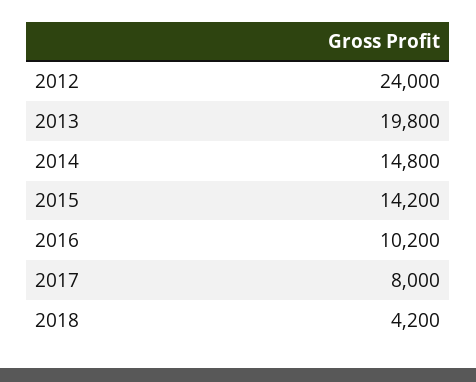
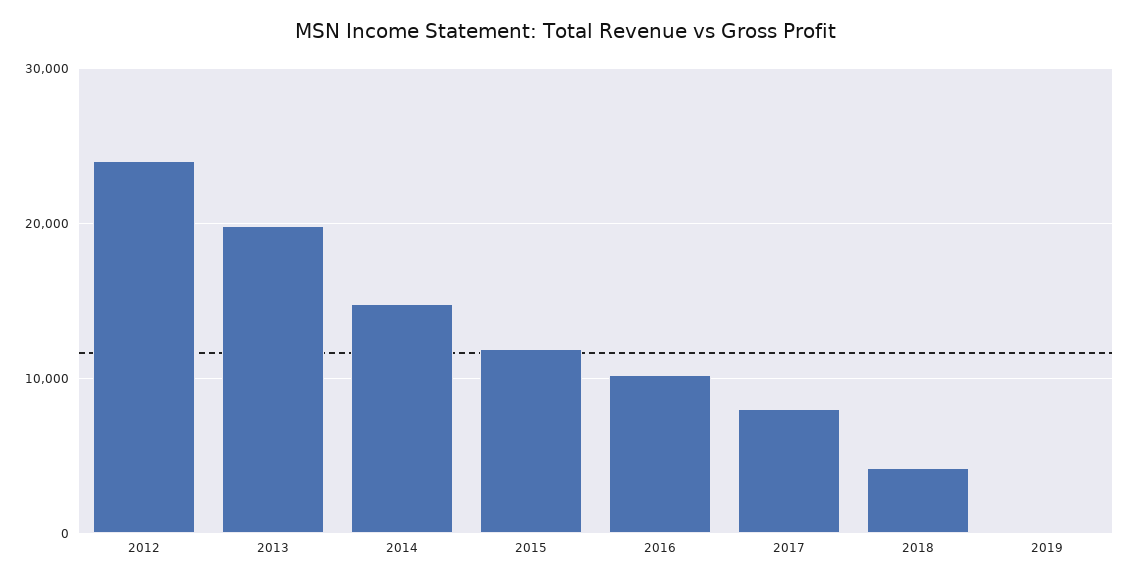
2015: 14200 -> 12000
2019: none -> 0

